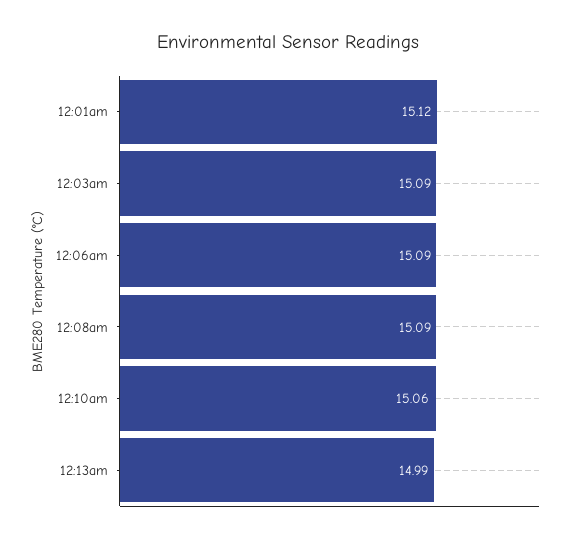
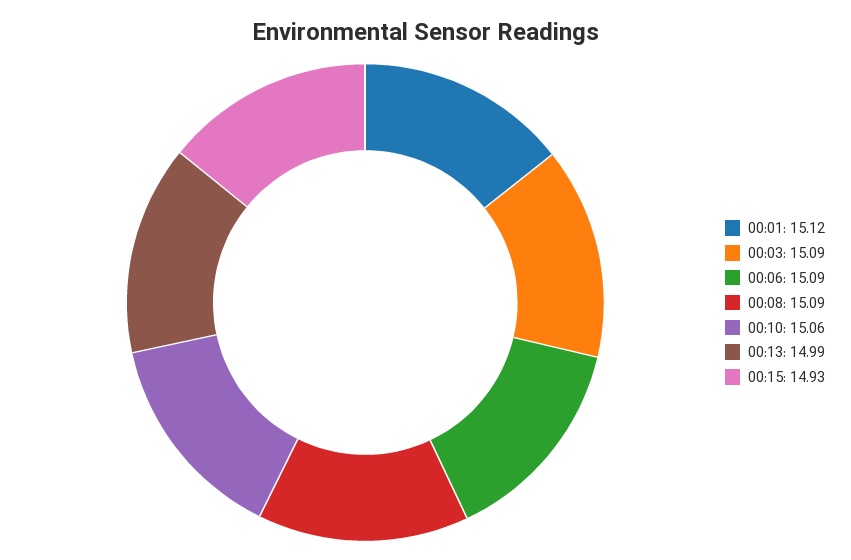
00:15: none -> 14.93

